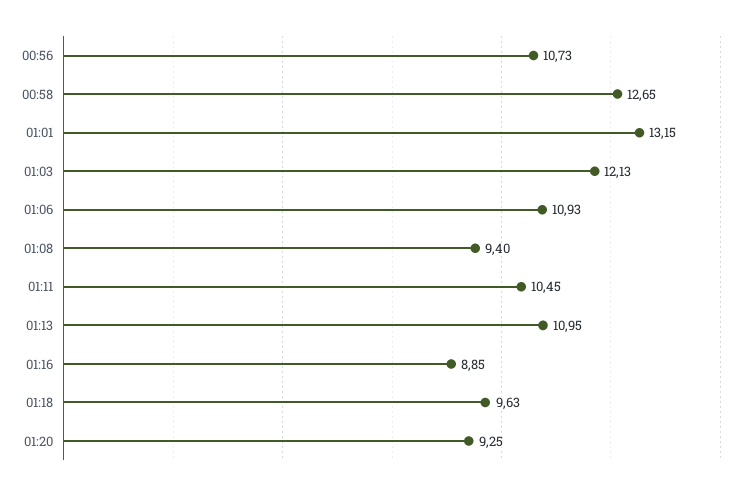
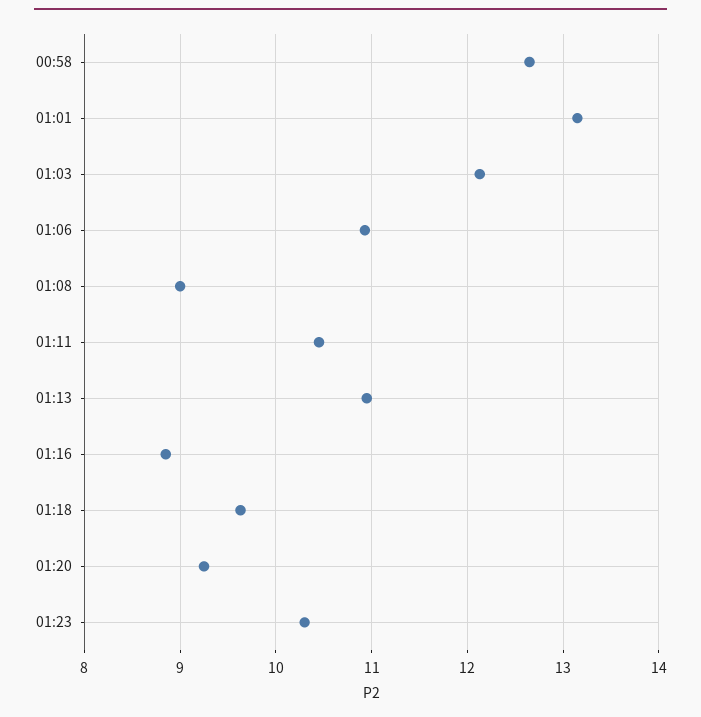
00:56: 10.73 -> none
01:08: 9.4 -> 9
01:23: none -> 10.3

